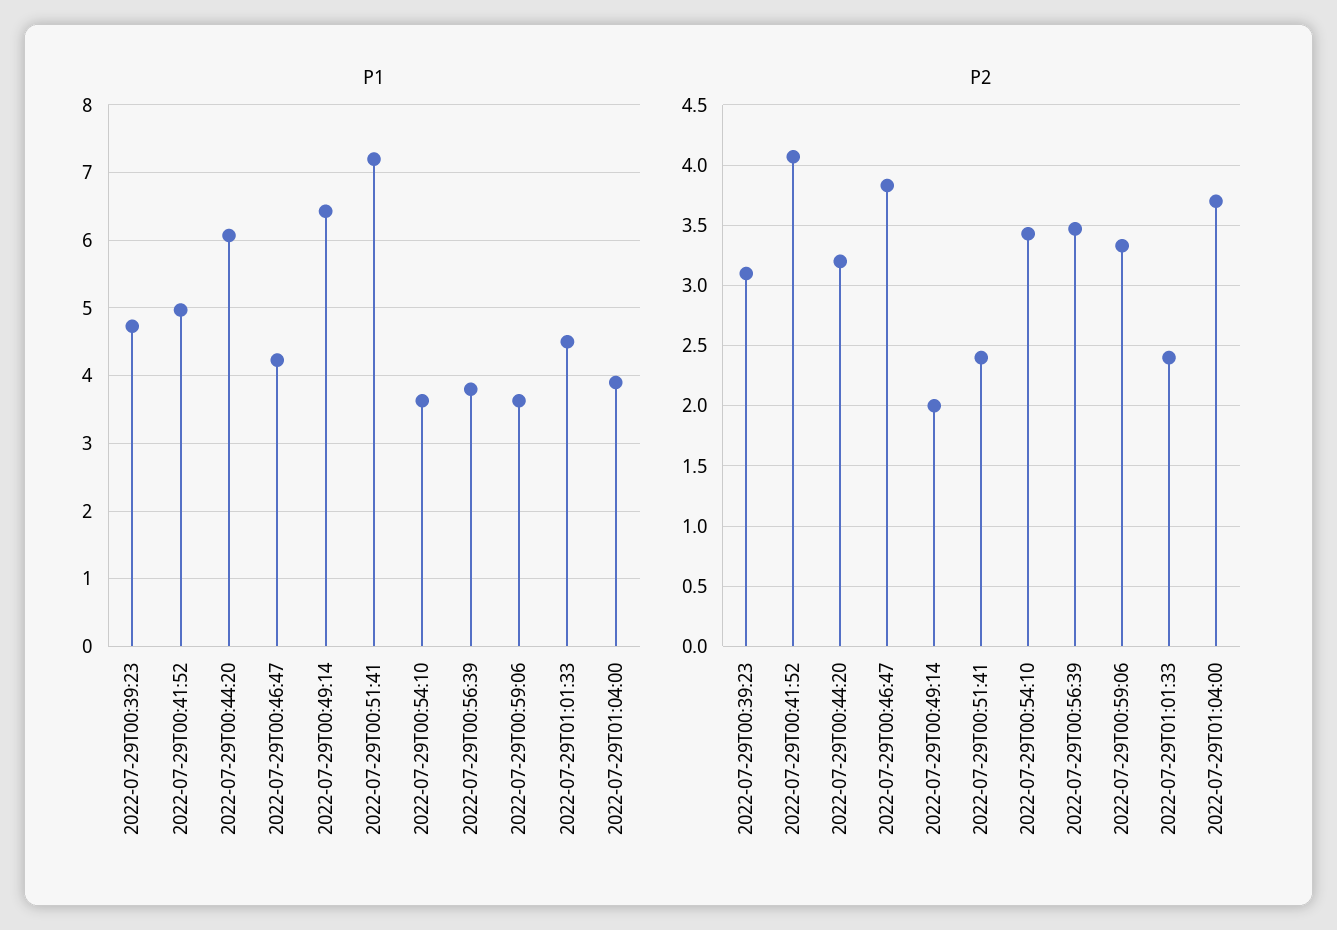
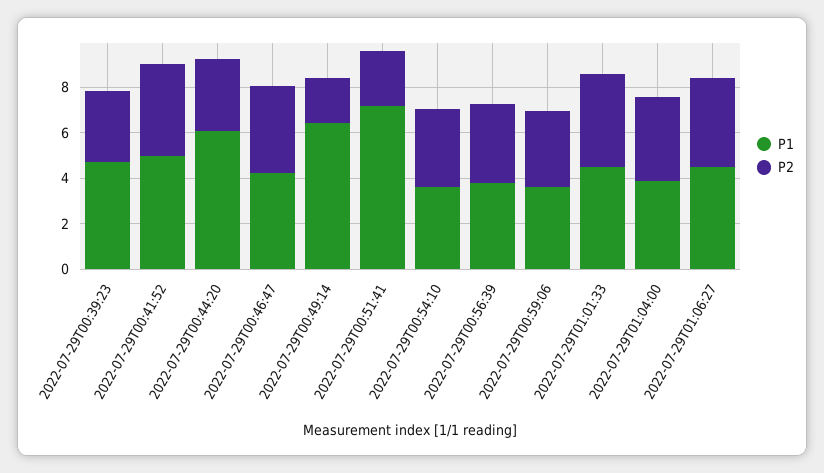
P2, 2022-07-29T01:01:33: 2.4 -> 4
P1, 2022-07-29T01:06:27: none -> 4.5
P2, 2022-07-29T01:06:27: none -> 4

